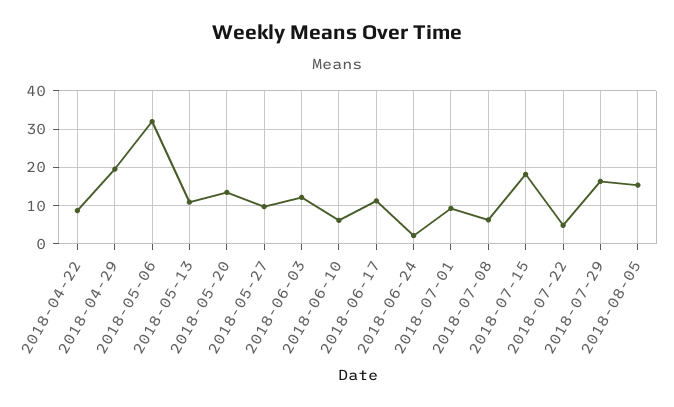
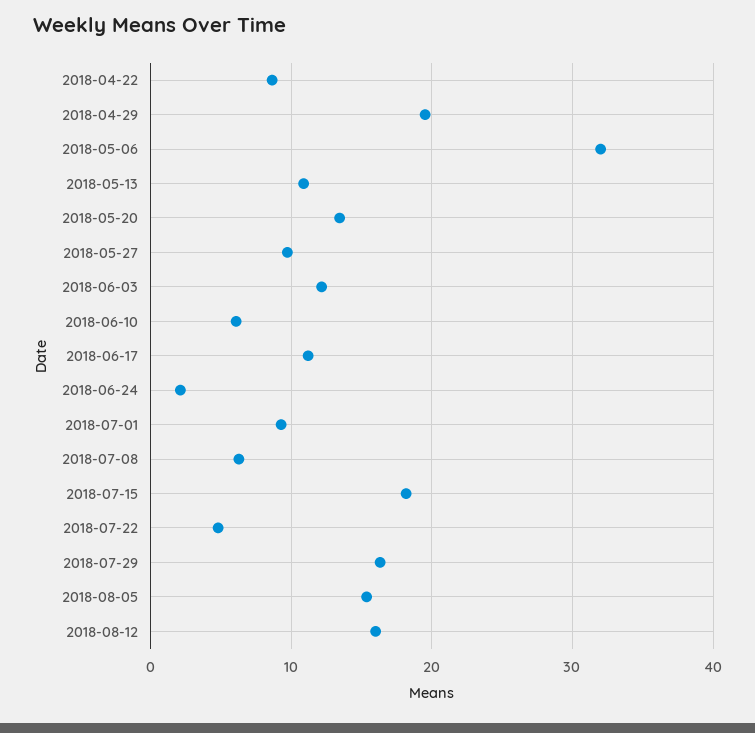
2018-08-12: none -> 16

